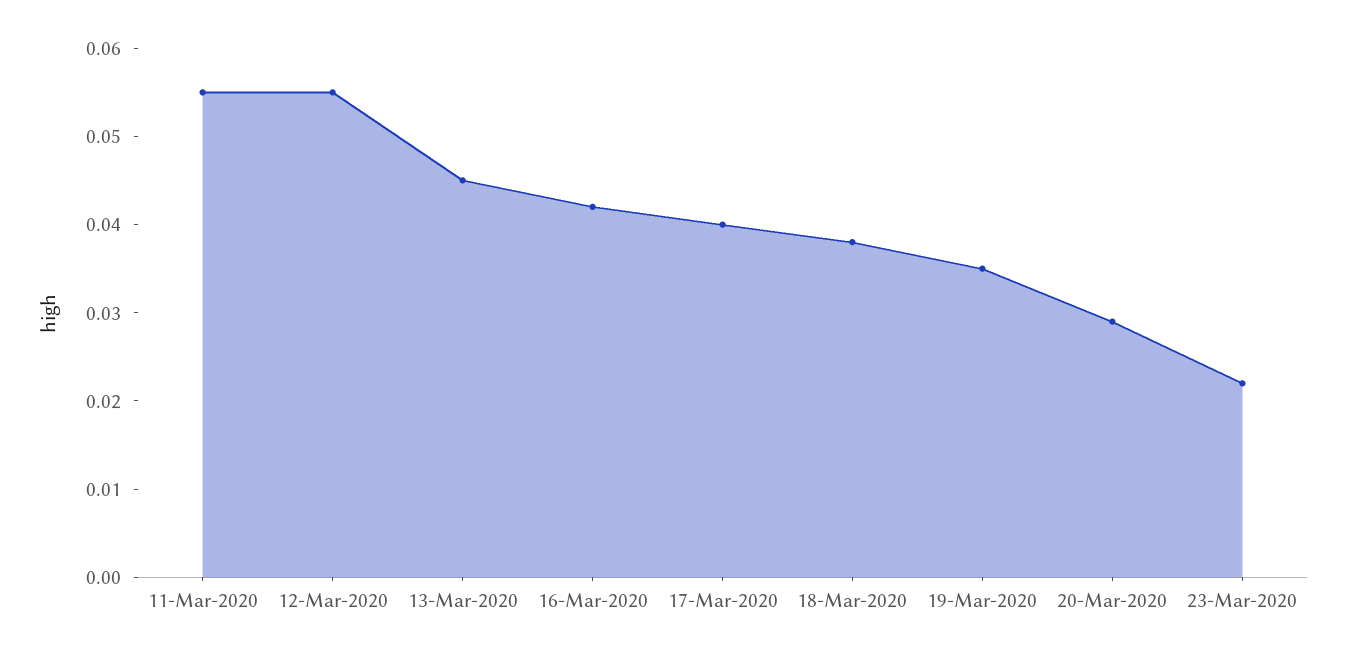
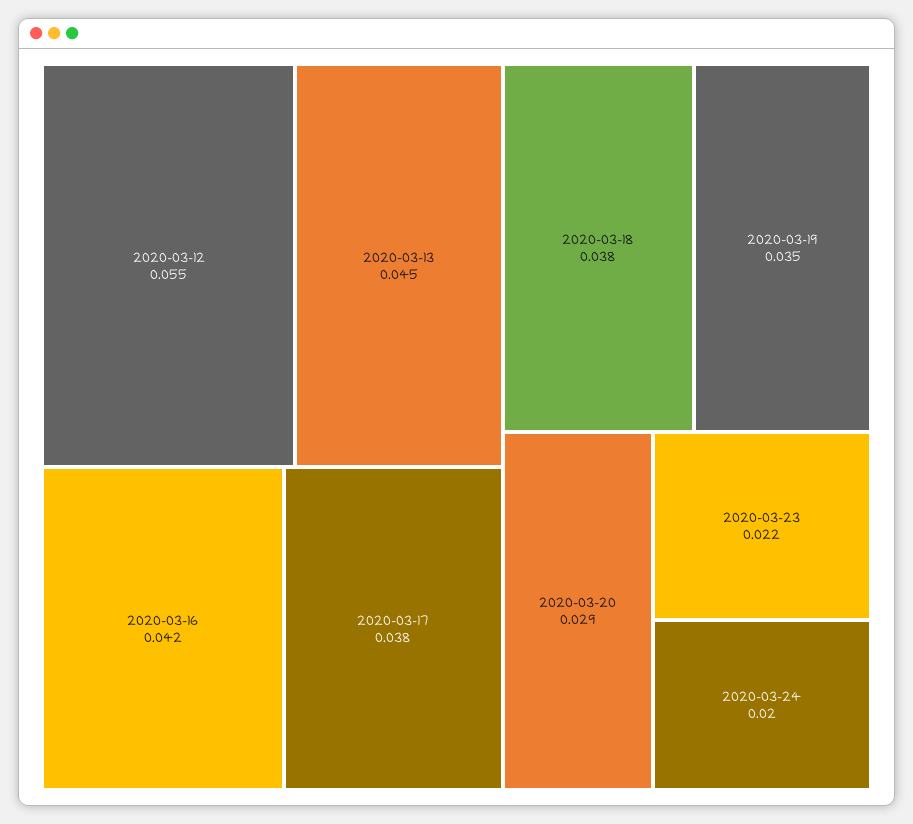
11-Mar-2020: 0.055 -> none
17-Mar-2020: 0.04 -> 0.038
2020-03-24: none -> 0.02

